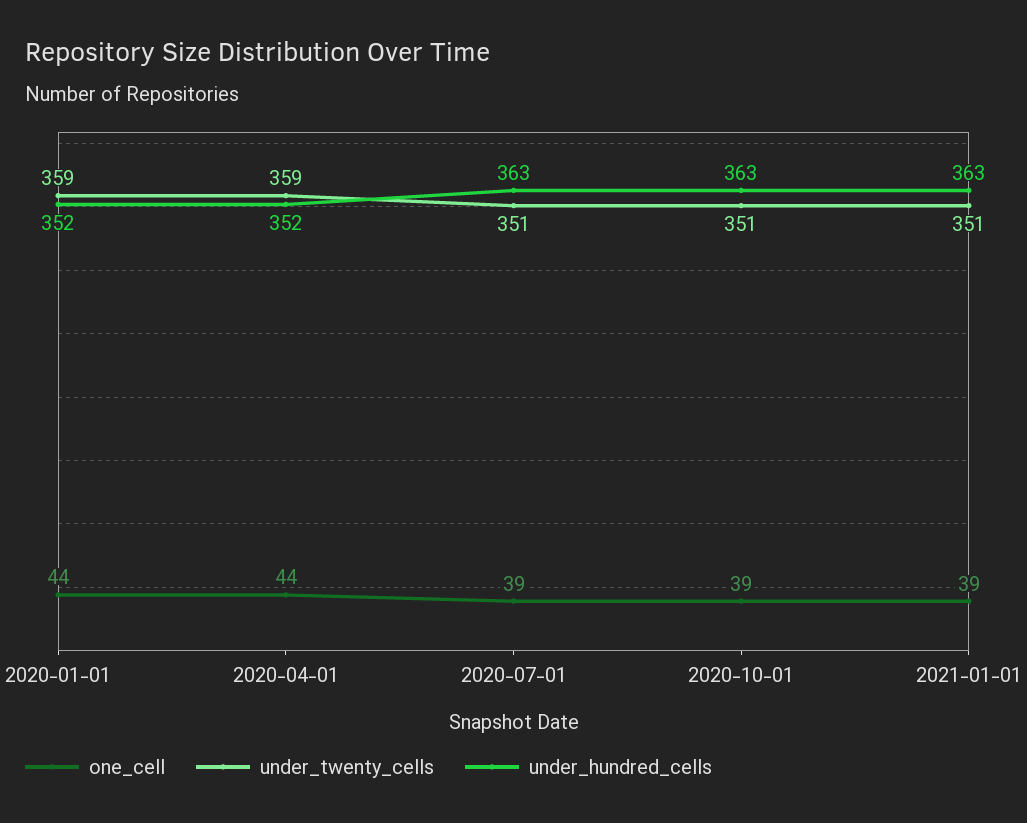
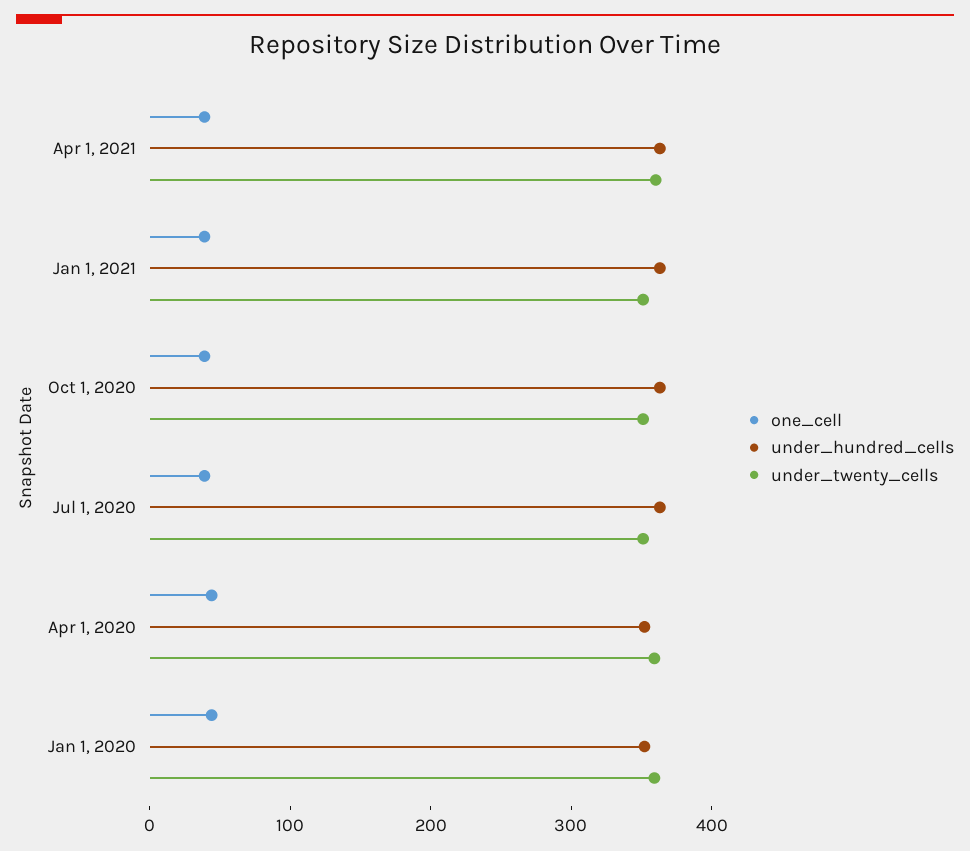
one_cell, Apr 1, 2021: none -> 40
under_hundred_cells, Apr 1, 2021: none -> 360
under_twenty_cells, Apr 1, 2021: none -> 360

